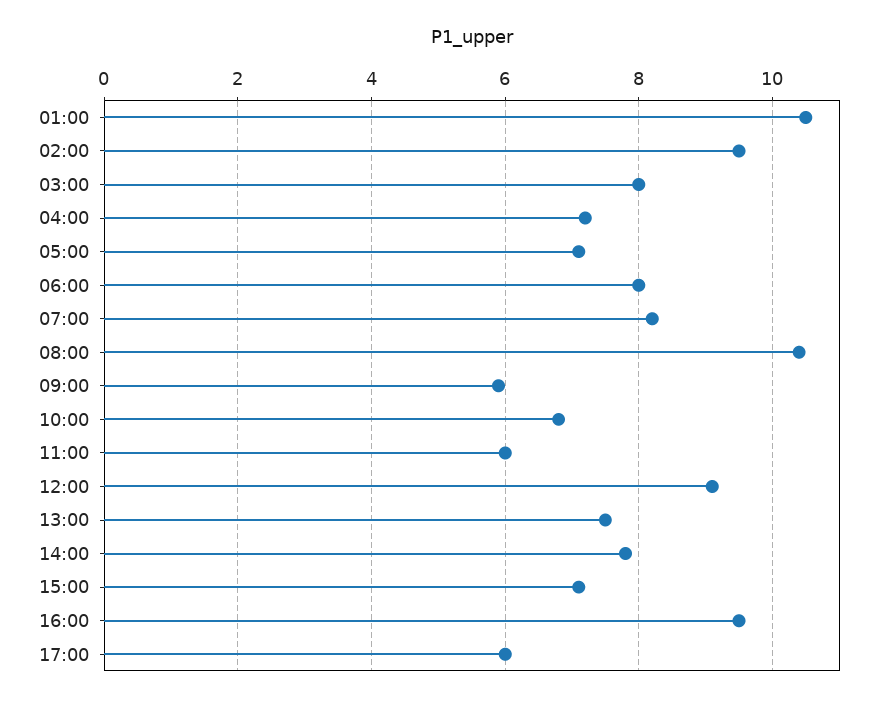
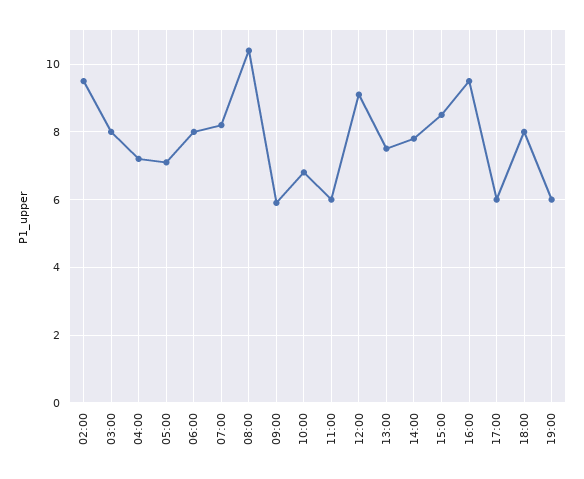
01:00: 10.5 -> none
15:00: 7 -> 8.5
18:00: none -> 8
19:00: none -> 6

